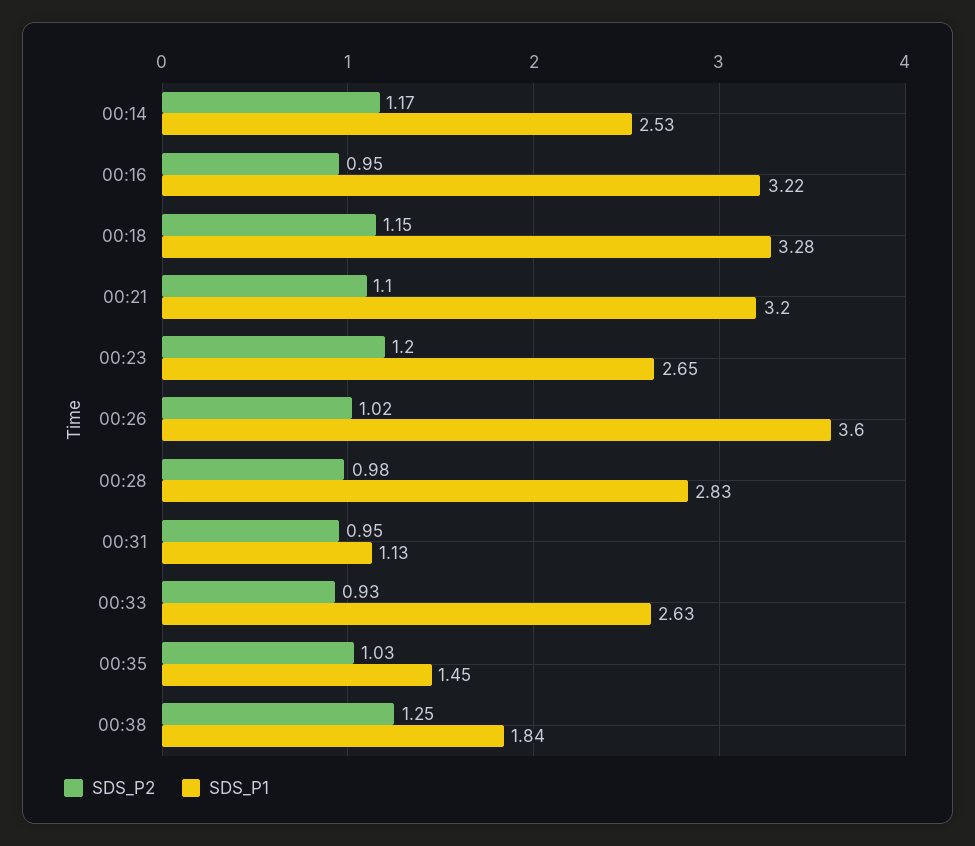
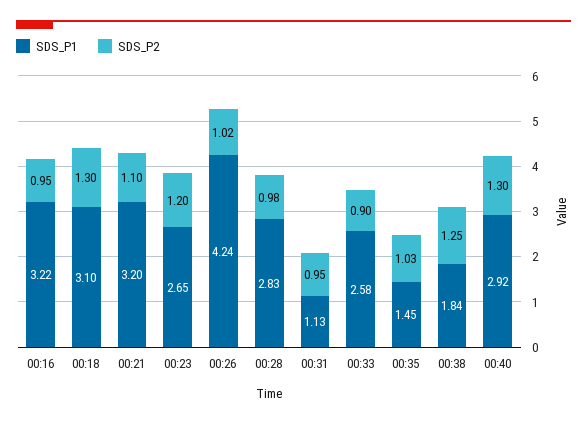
SDS_P2, 00:14: 1.17 -> none
SDS_P1, 00:14: 2.53 -> none
SDS_P2, 00:18: 1.15 -> 1.3
SDS_P1, 00:18: 3.28 -> 3.1
SDS_P1, 00:26: 3.6 -> 4.24
SDS_P2, 00:33: 0.93 -> 0.9
SDS_P1, 00:33: 2.63 -> 2.58
SDS_P1, 00:40: none -> 2.92
SDS_P2, 00:40: none -> 1.3

